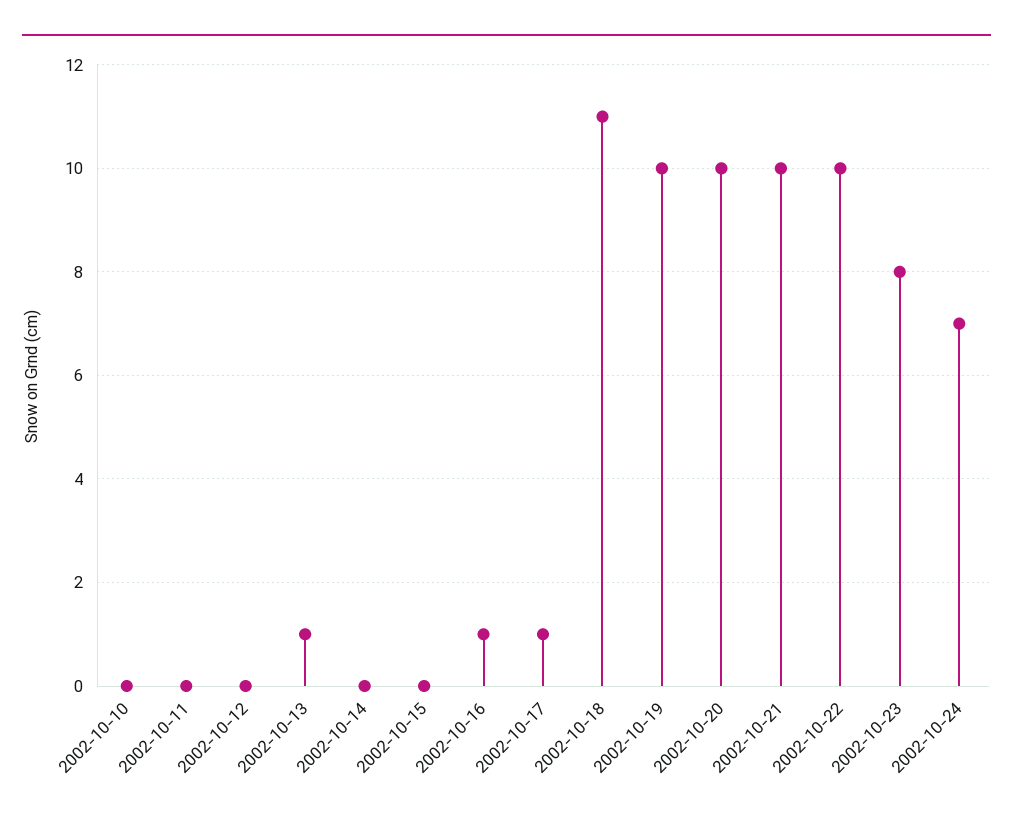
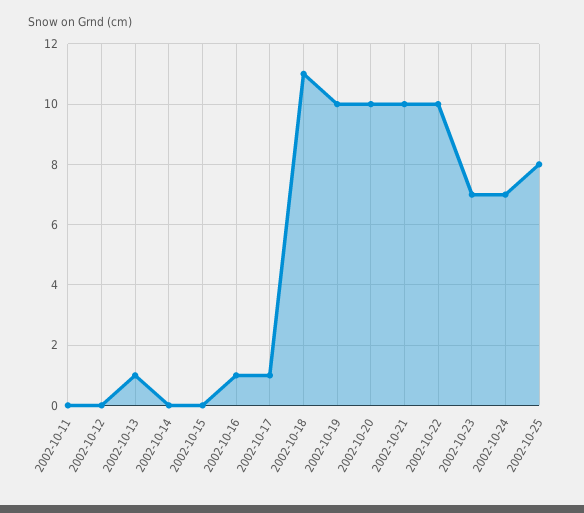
2002-10-10: 0 -> none
2002-10-23: 8 -> 7
2002-10-25: none -> 8

